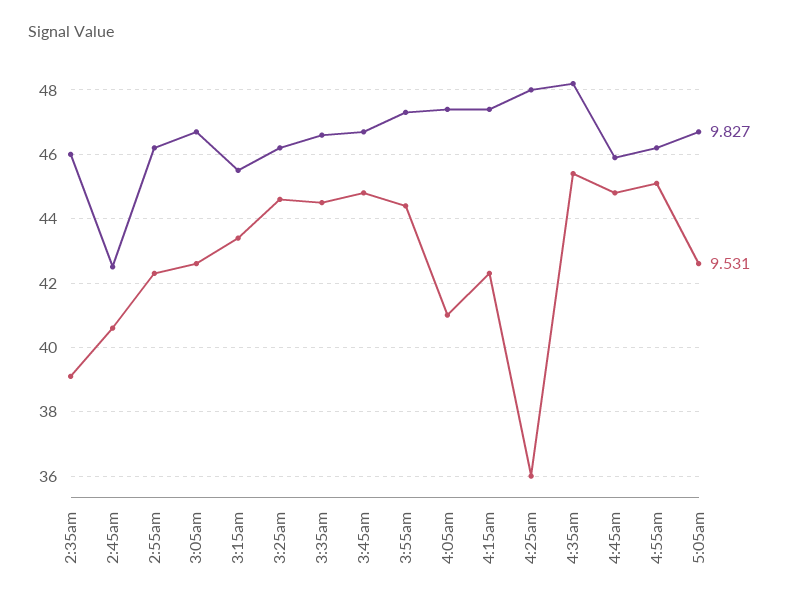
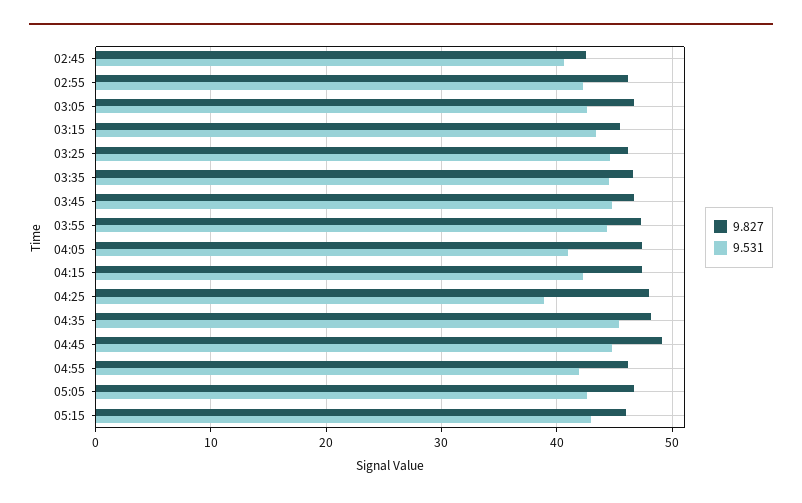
9.827, 2:35am: 46 -> none
9.531, 2:35am: 39 -> none
9.531, 4:25am: 36 -> 39
9.827, 4:45am: 46 -> 49
9.531, 4:55am: 45 -> 42
9.827, 05:15: none -> 46
9.531, 05:15: none -> 43

